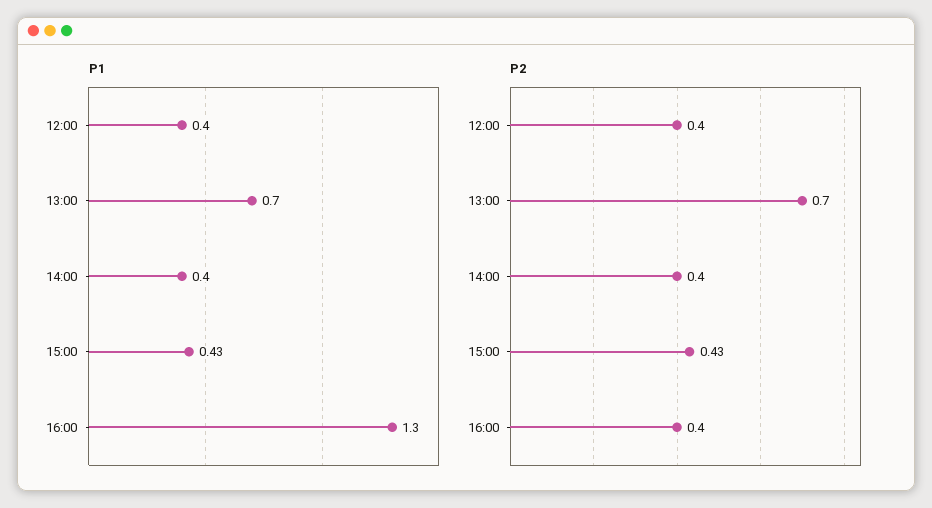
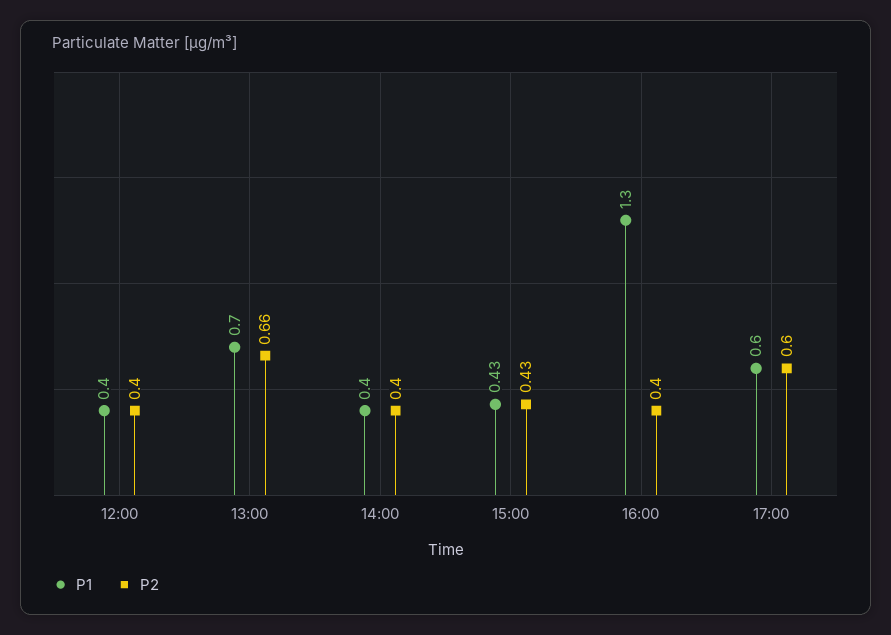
P2, 13:00: 0.7 -> 0.66
P1, 17:00: none -> 0.6
P2, 17:00: none -> 0.6

